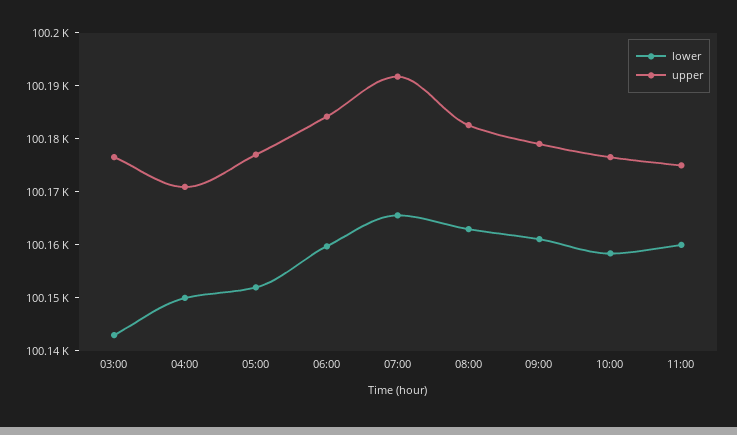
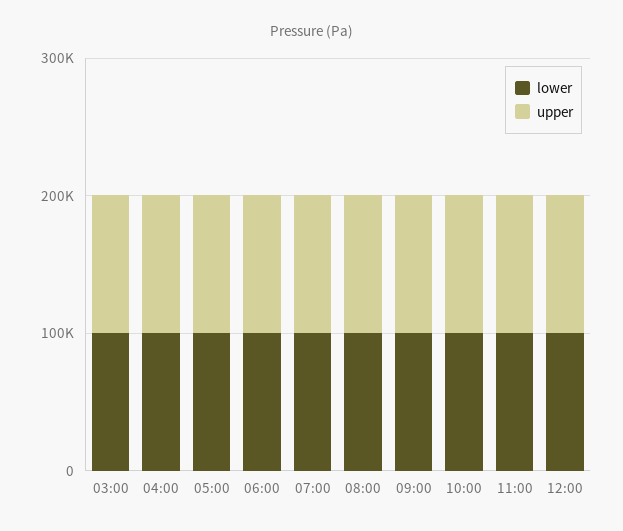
lower, 12:00: none -> 100000
upper, 12:00: none -> 100000

